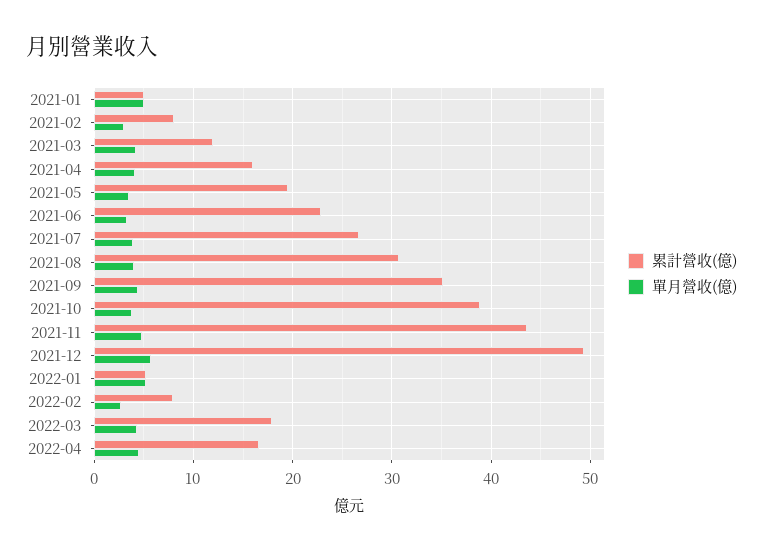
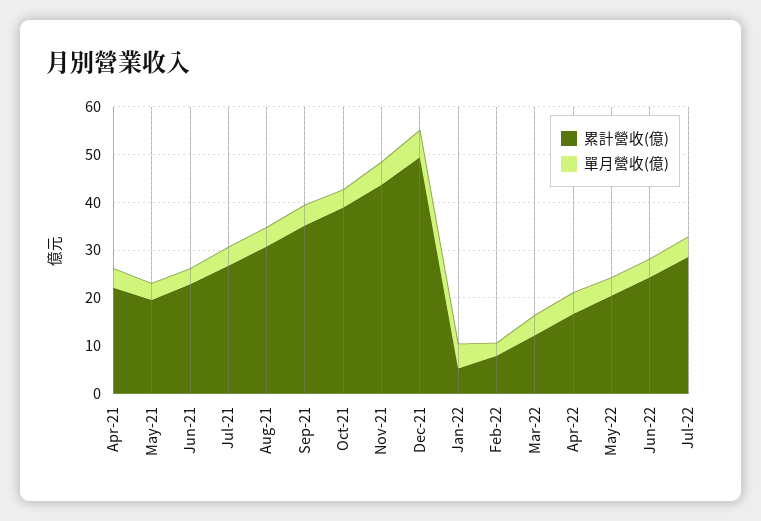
累計營收(億), 2021-01: 5 -> none
單月營收(億), 2021-01: 5 -> none
累計營收(億), 2021-02: 8 -> none
單月營收(億), 2021-02: 3 -> none
累計營收(億), 2021-03: 12 -> none
單月營收(億), 2021-03: 4 -> none
累計營收(億), 2021-04: 16 -> 22
累計營收(億), 2022-03: 18 -> 12
累計營收(億), May-22: none -> 20
單月營收(億), May-22: none -> 4
累計營收(億), Jun-22: none -> 24
單月營收(億), Jun-22: none -> 4
累計營收(億), Jul-22: none -> 28
單月營收(億), Jul-22: none -> 4

